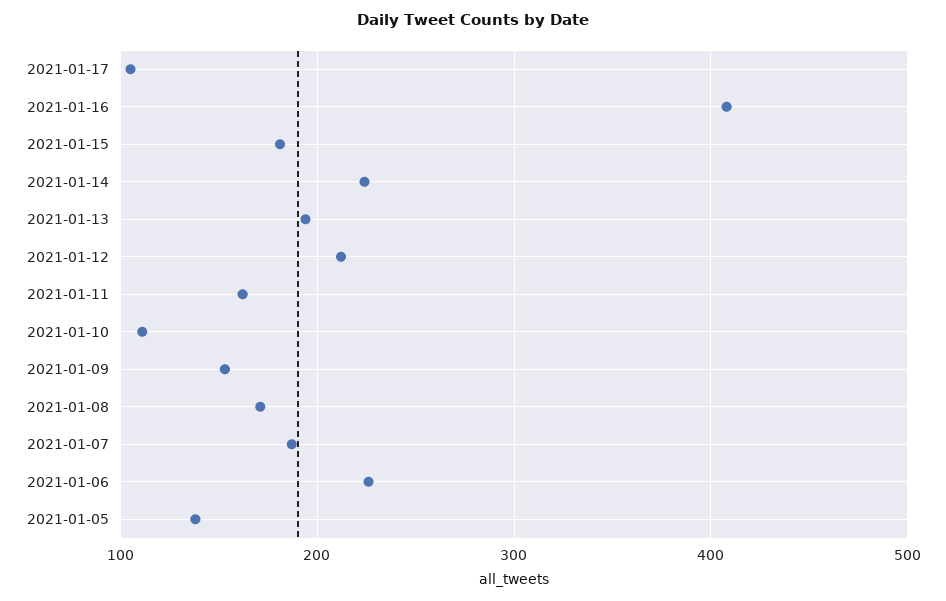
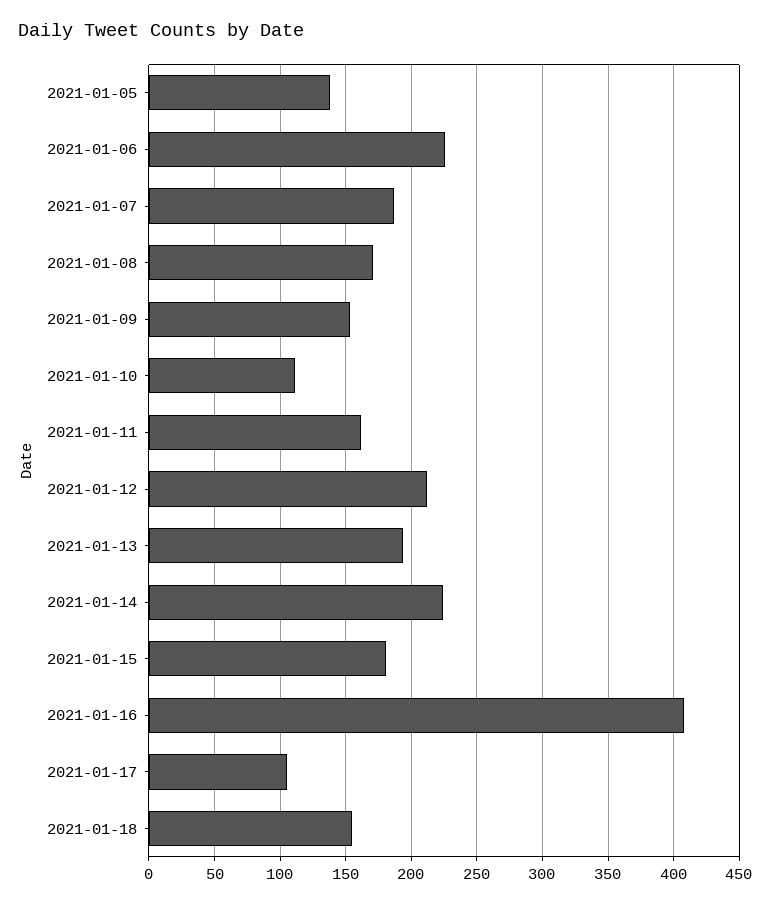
2021-01-18: none -> 155

